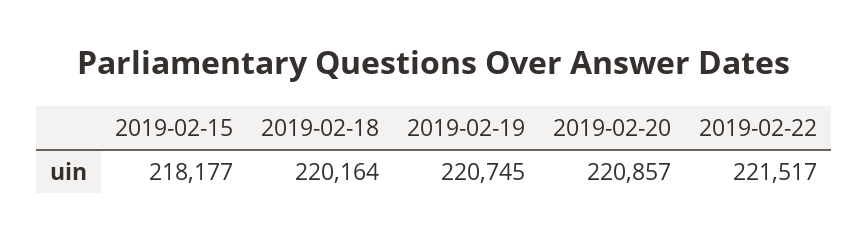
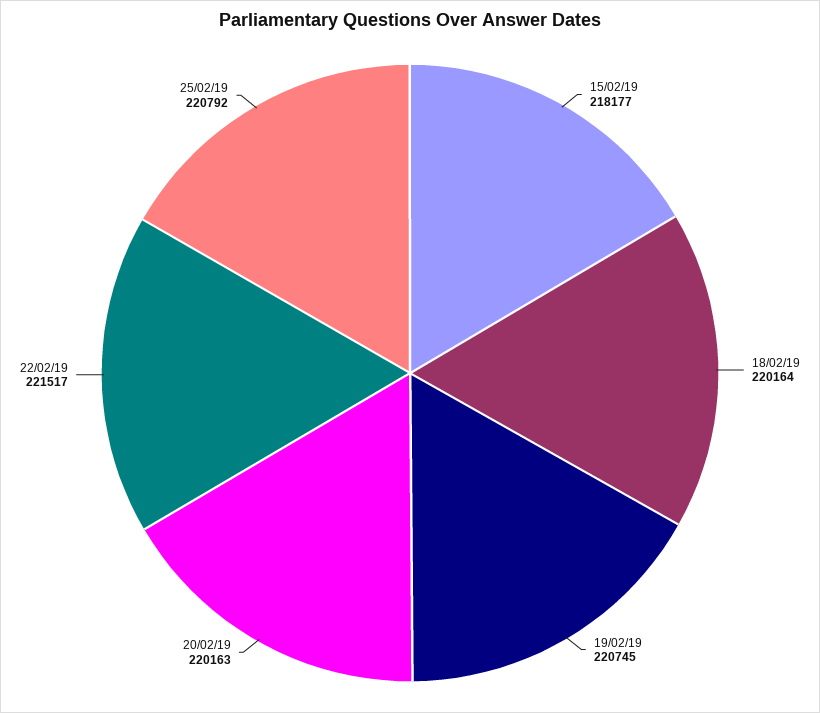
2019-02-20: 220857 -> 220163
25/02/19: none -> 220792

